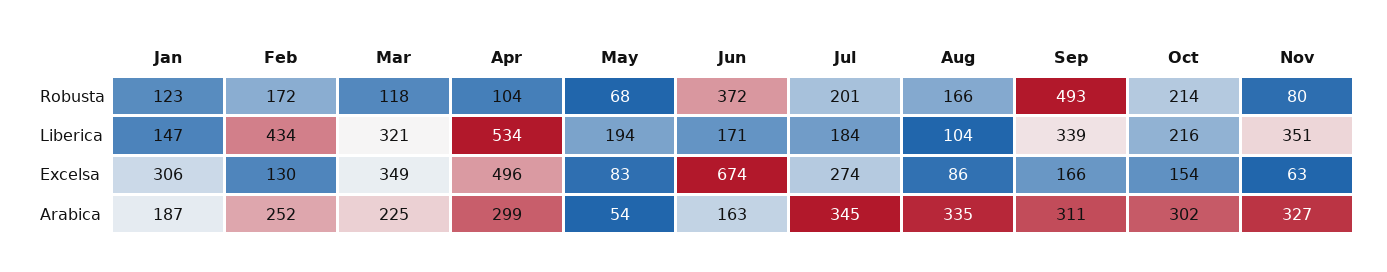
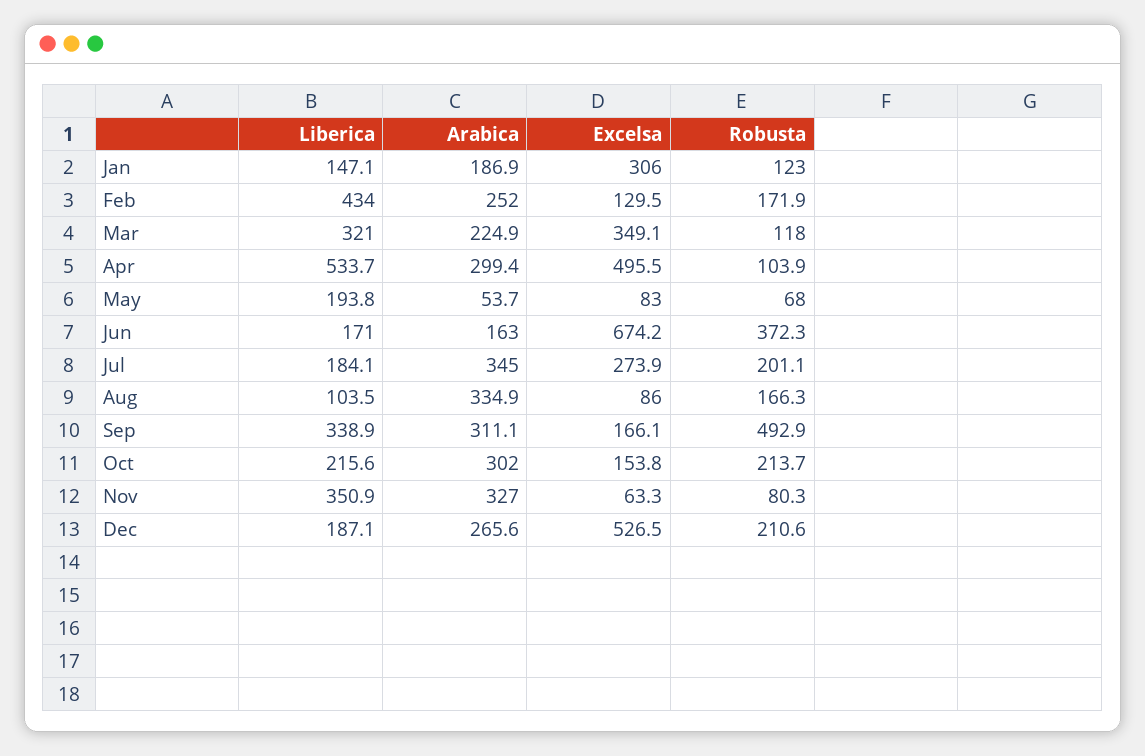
Dec, Liberica: none -> 187.1
Dec, Arabica: none -> 265.6
Dec, Excelsa: none -> 526.5
Dec, Robusta: none -> 210.6

